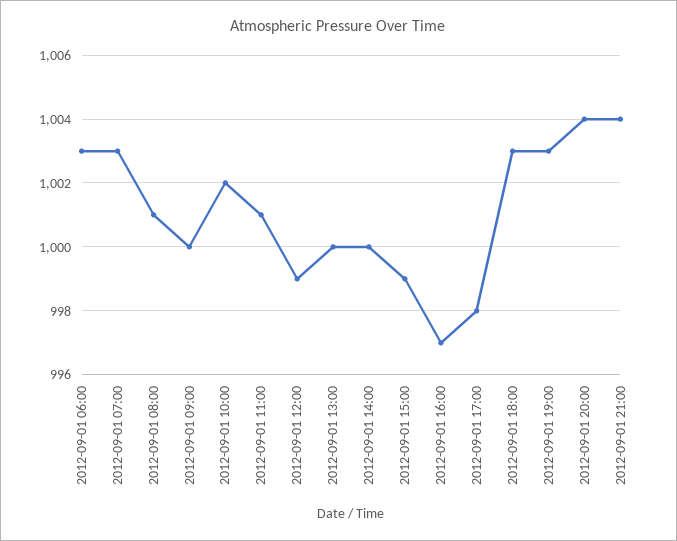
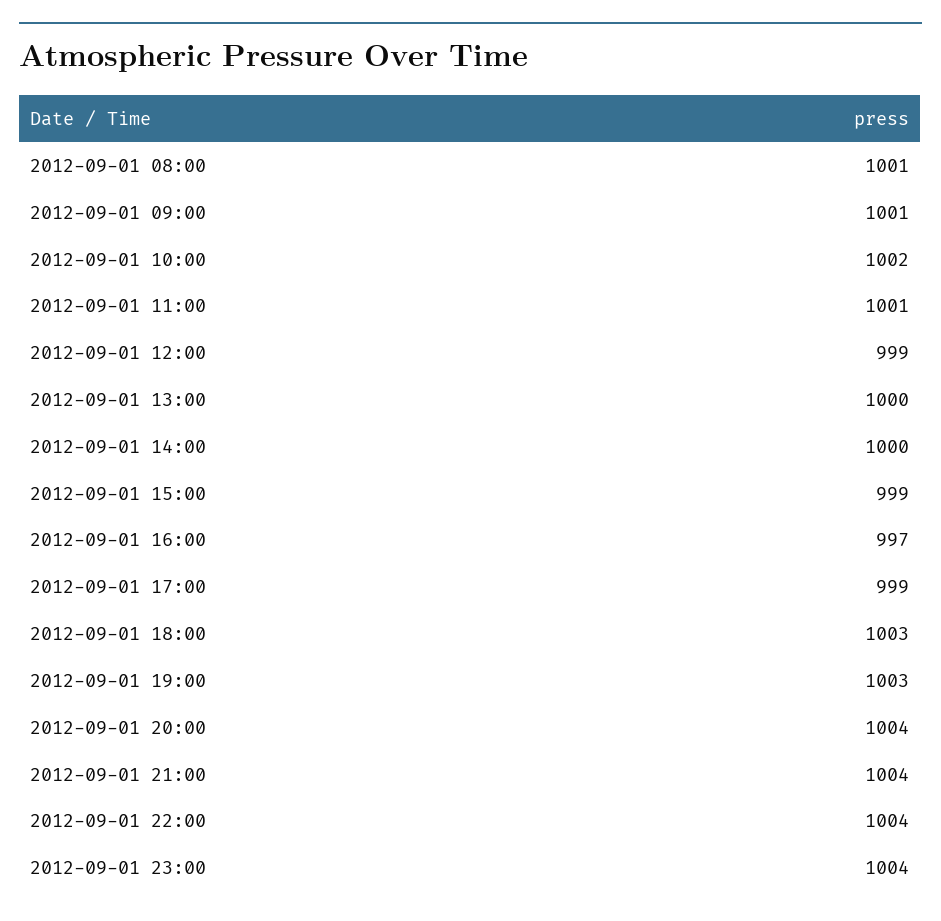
2012-09-01 06:00: 1003 -> none
2012-09-01 07:00: 1003 -> none
2012-09-01 09:00: 1000 -> 1001
2012-09-01 17:00: 998 -> 999
2012-09-01 22:00: none -> 1004
2012-09-01 23:00: none -> 1004

